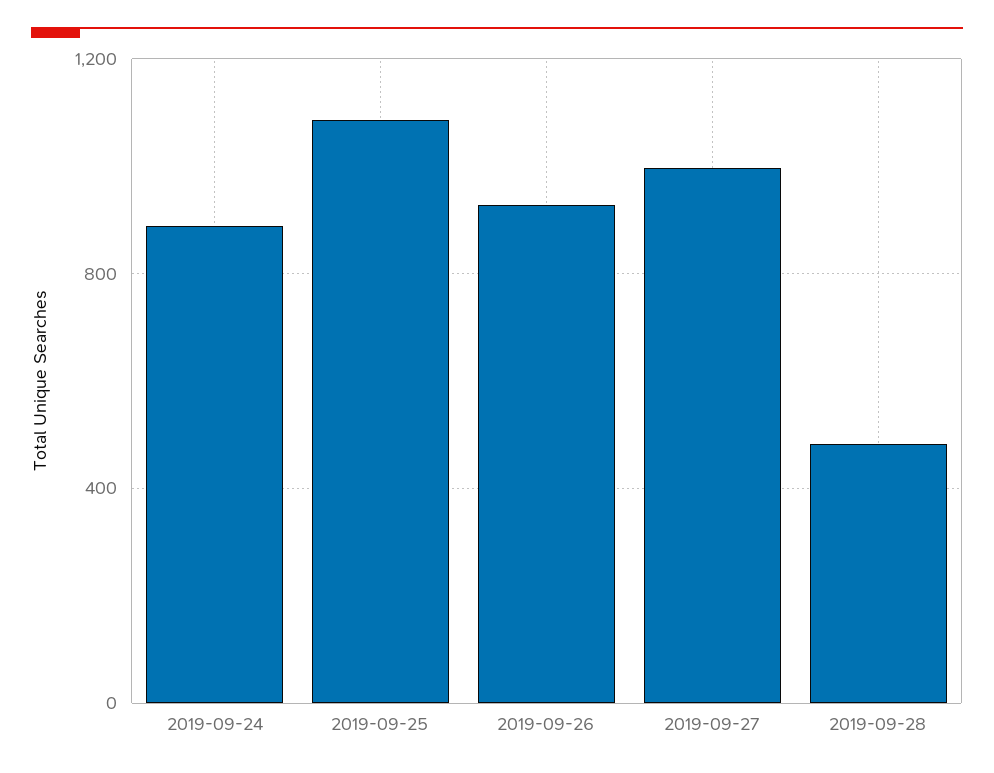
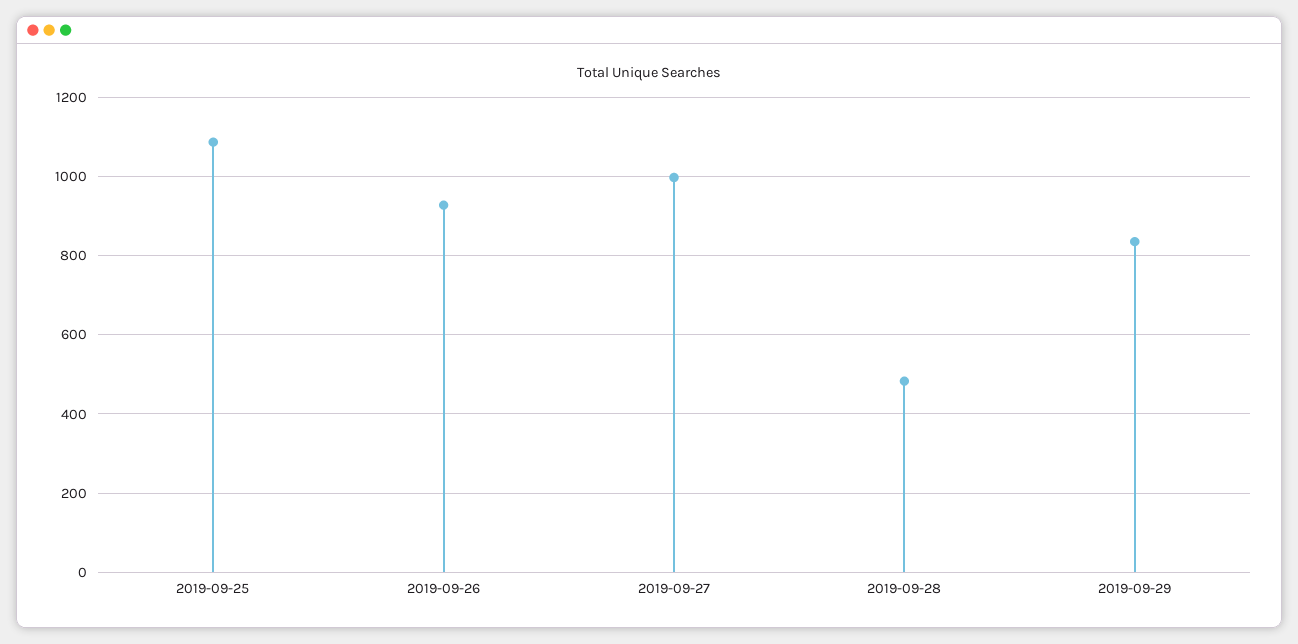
2019-09-24: 900 -> none
2019-09-29: none -> 840

